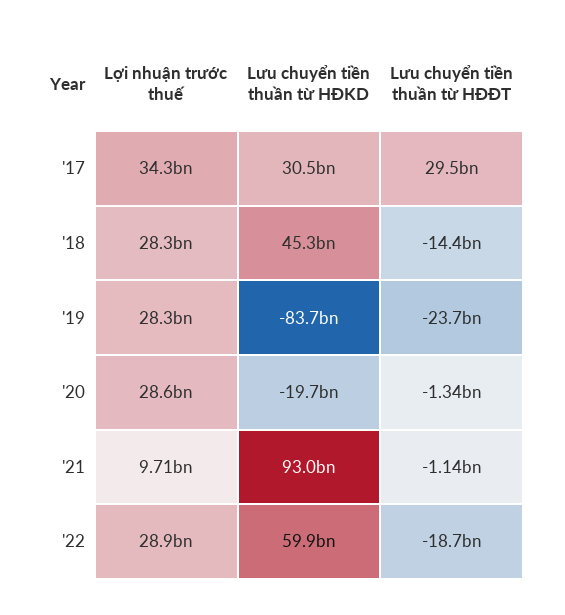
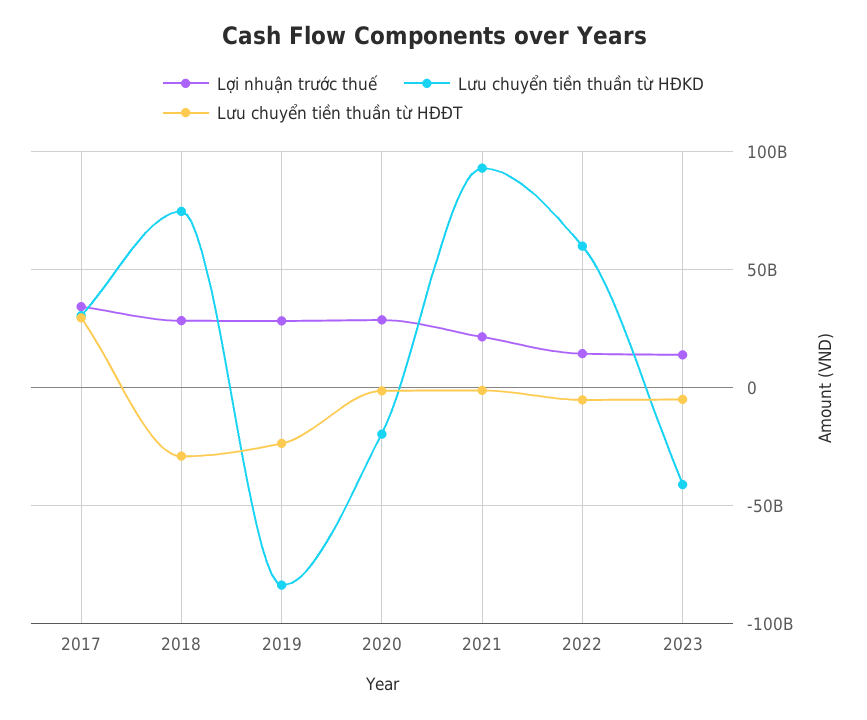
Lưu chuyển tiền thuần từ HĐKD, '18: 45300000000 -> 75000000000
Lưu chuyển tiền thuần từ HĐĐT, '18: -14400000000 -> -30000000000
Lợi nhuận trước thuế, '21: 9710000000 -> 20000000000
Lợi nhuận trước thuế, '22: 28900000000 -> 15000000000
Lưu chuyển tiền thuần từ HĐĐT, '22: -18700000000 -> -5000000000
Lợi nhuận trước thuế, 2023: none -> 15000000000
Lưu chuyển tiền thuần từ HĐKD, 2023: none -> -40000000000
Lưu chuyển tiền thuần từ HĐĐT, 2023: none -> -5000000000

